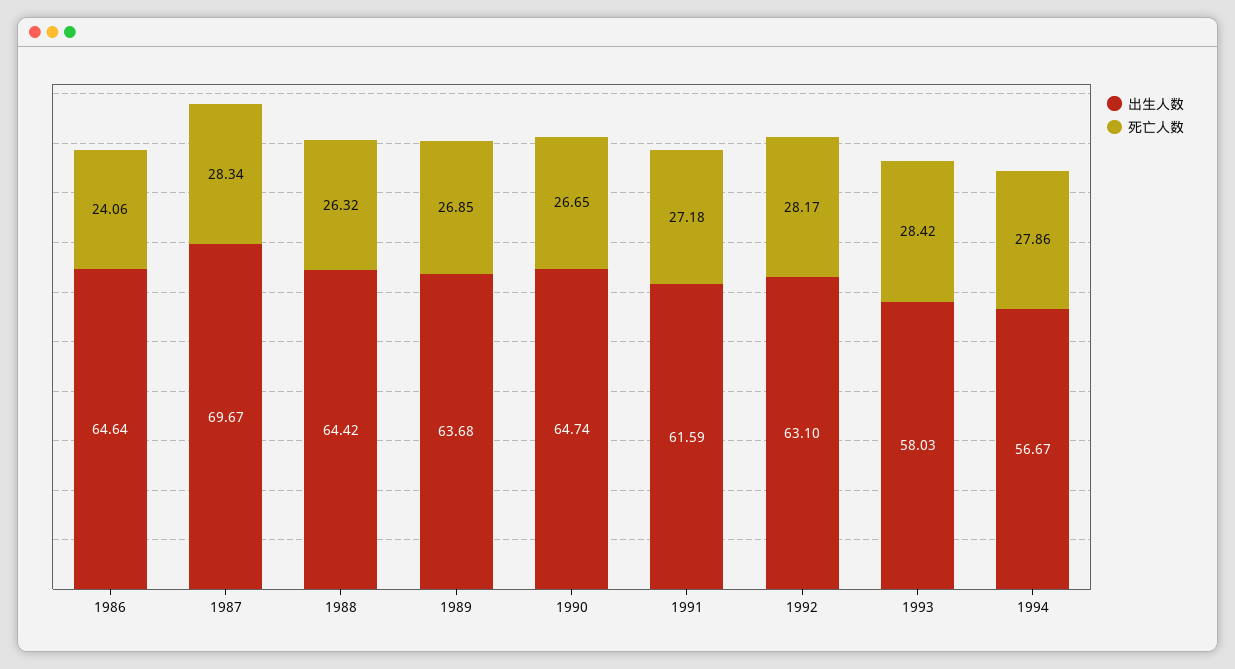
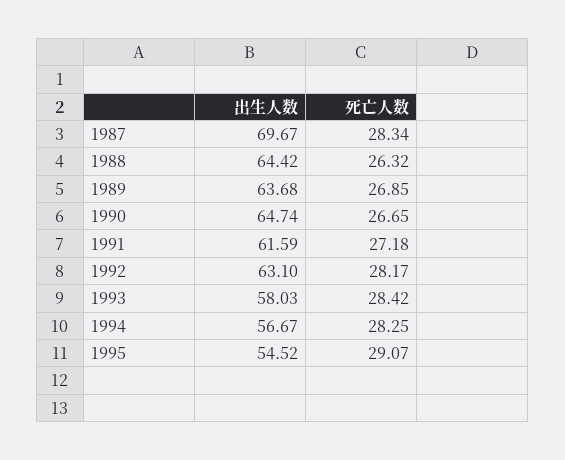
出生人数, 1986: 64.64 -> none
死亡人数, 1986: 24.06 -> none
死亡人数, 1994: 27.86 -> 28.25
出生人数, 1995: none -> 54.52
死亡人数, 1995: none -> 29.07

